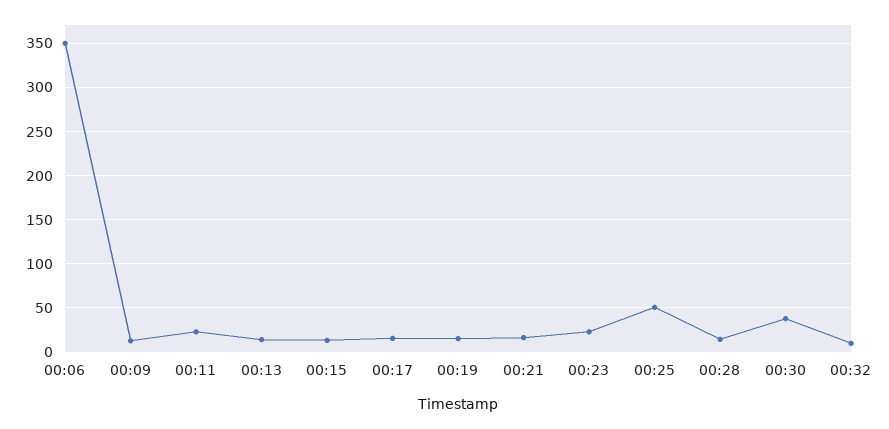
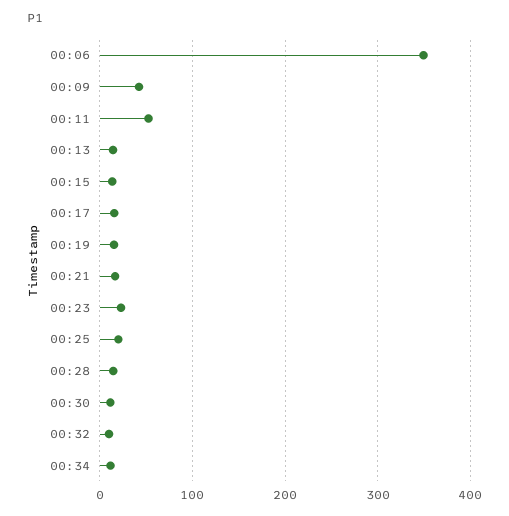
00:09: 10 -> 40
00:11: 20 -> 50
00:25: 50 -> 20
00:30: 40 -> 10
00:34: none -> 10

